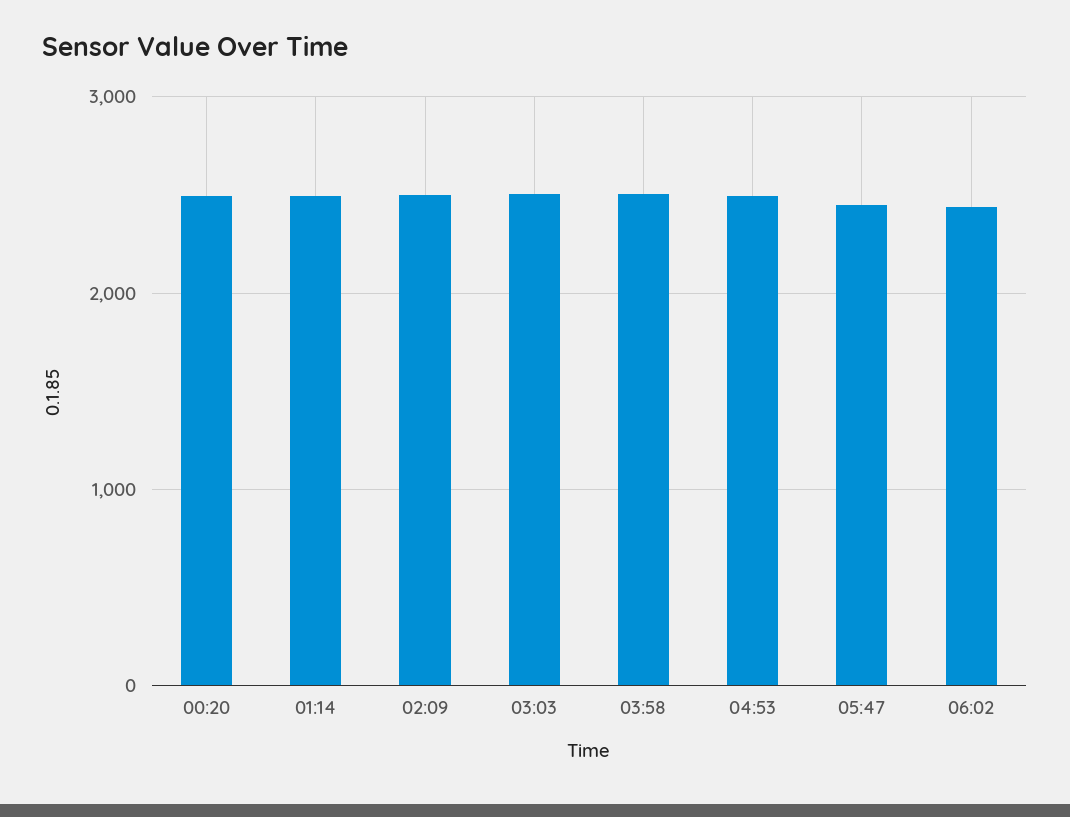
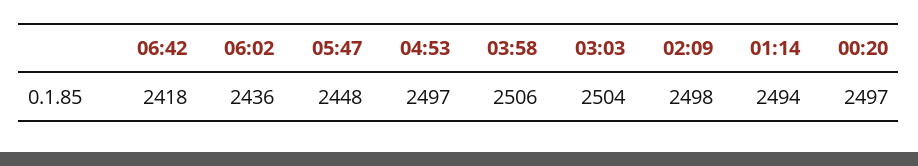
06:42: none -> 2418

